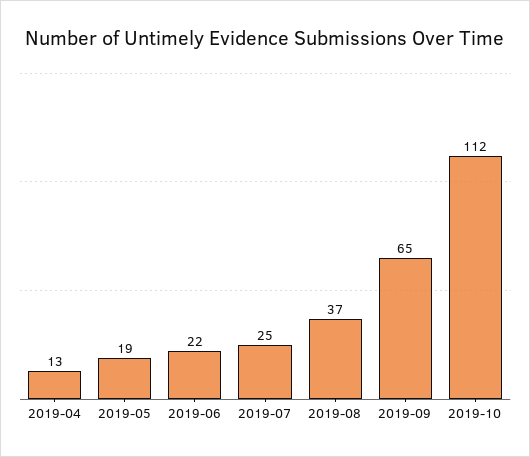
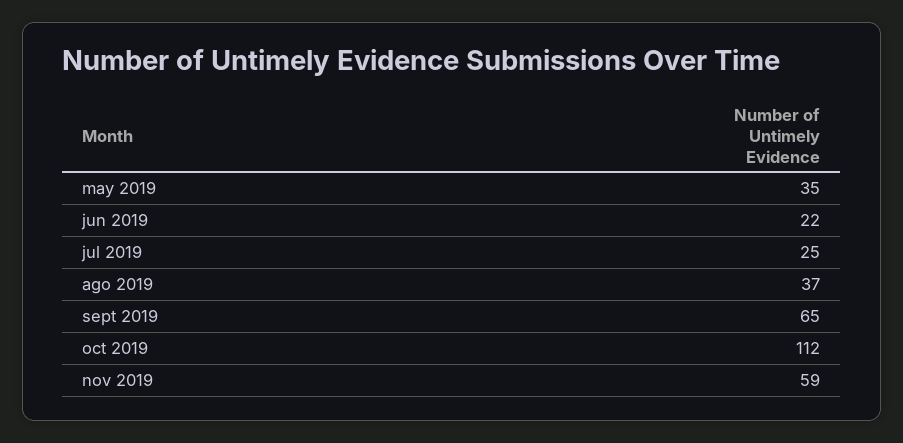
2019-04: 13 -> none
2019-05: 19 -> 35
nov 2019: none -> 59

